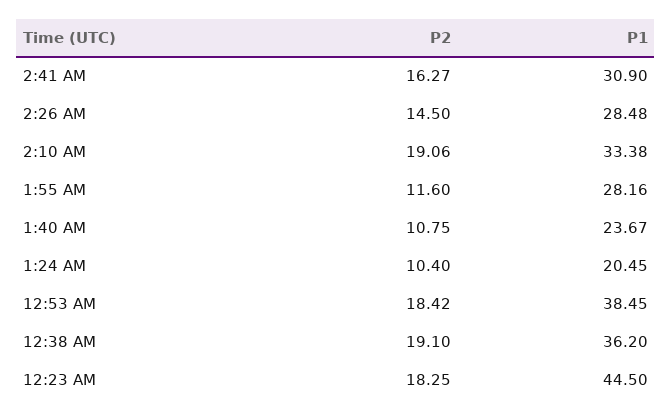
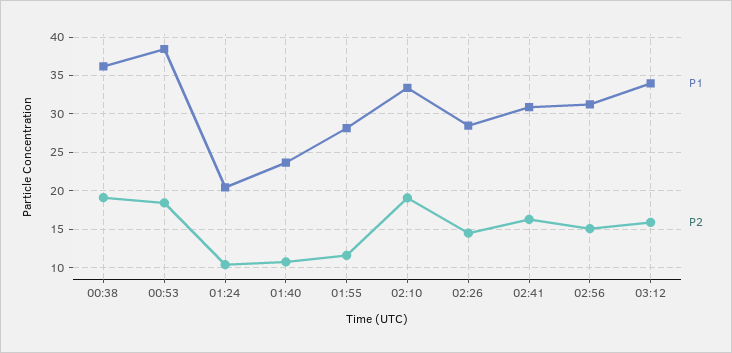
P2, 12:23 AM: 18.25 -> none
P1, 12:23 AM: 44.5 -> none
P1, 02:56: none -> 31
P2, 02:56: none -> 15
P1, 03:12: none -> 34
P2, 03:12: none -> 16

